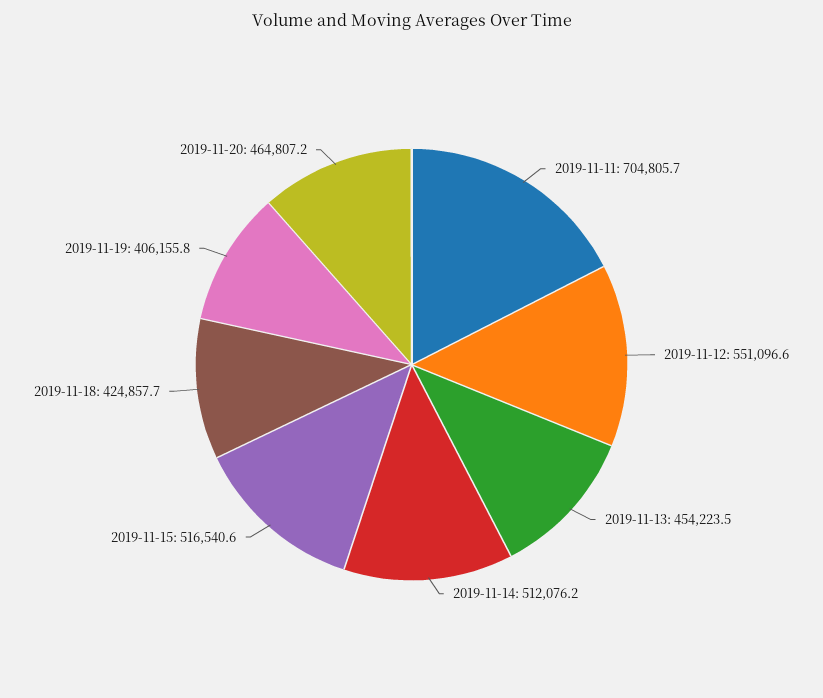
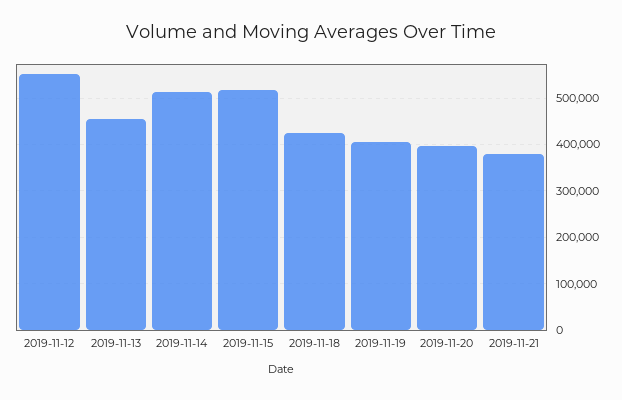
2019-11-11: 704805.7 -> none
2019-11-20: 464807.2 -> 400000
2019-11-21: none -> 380000

